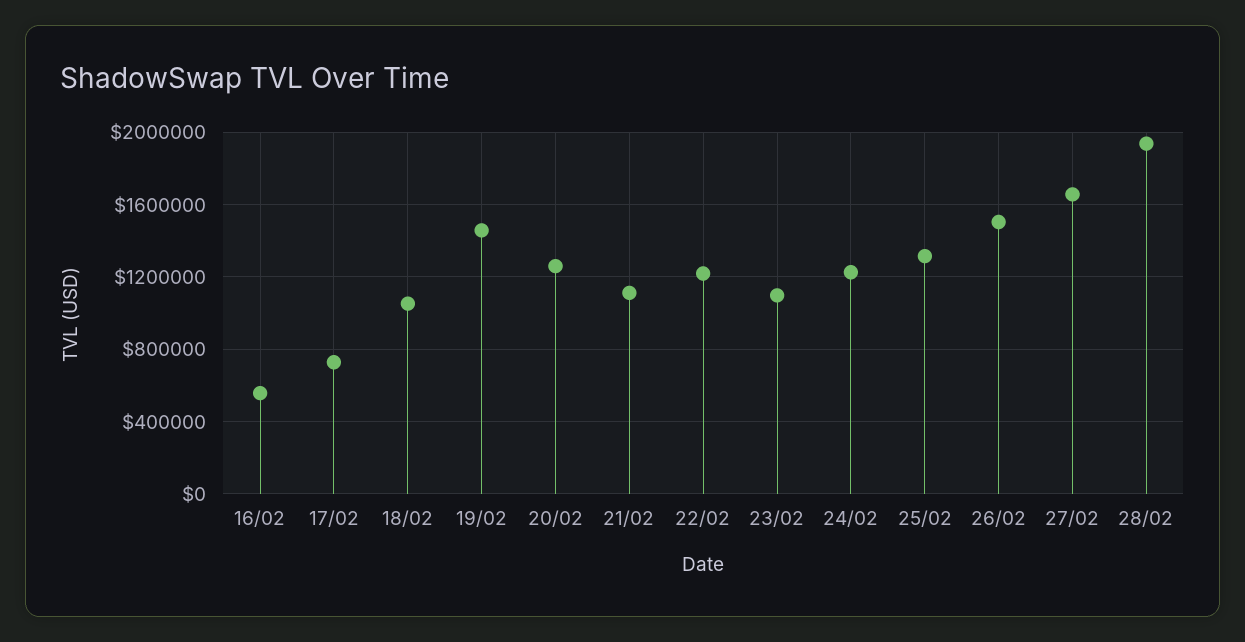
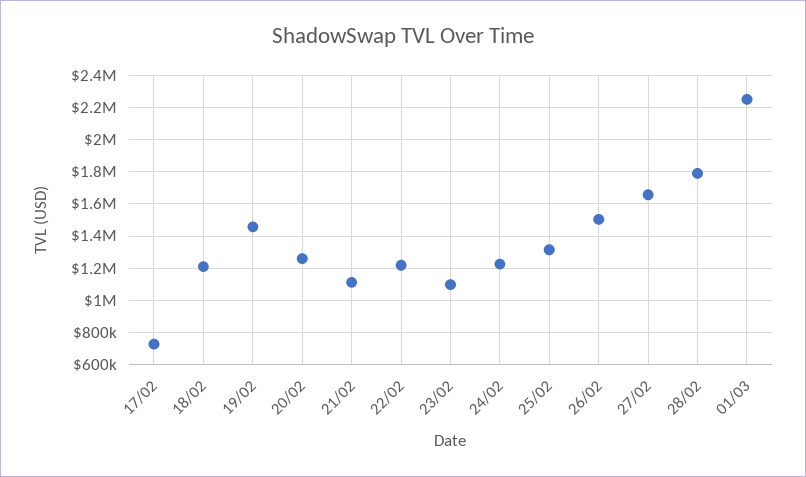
16/02: 550000 -> none
18/02: 1050000 -> 1200000
28/02: 1950000 -> 1800000
01/03: none -> 2250000

